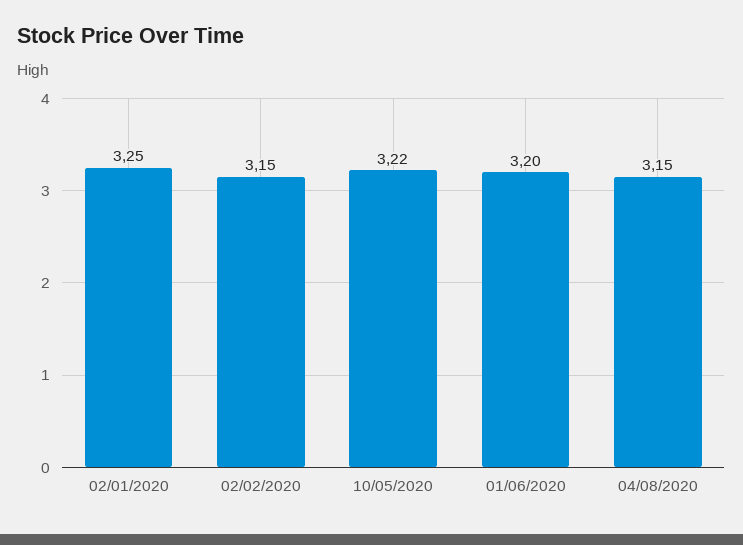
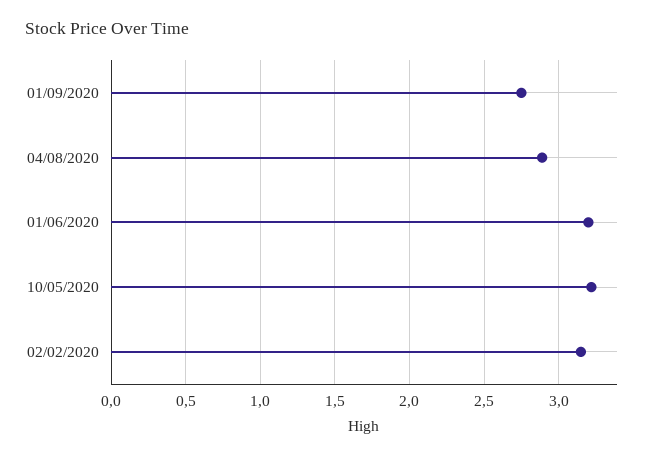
02/01/2020: 3.25 -> none
04/08/2020: 3.15 -> 2.9
01/09/2020: none -> 2.75

